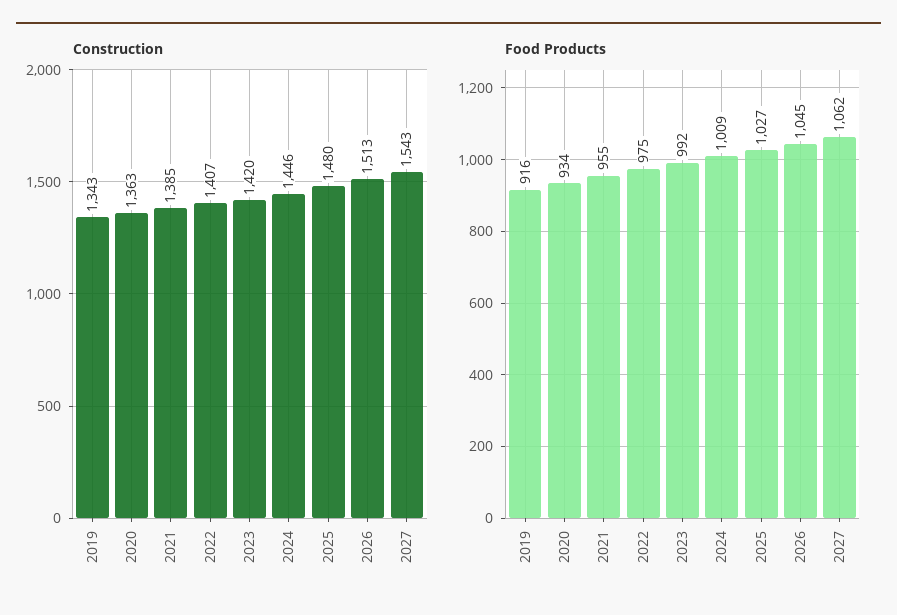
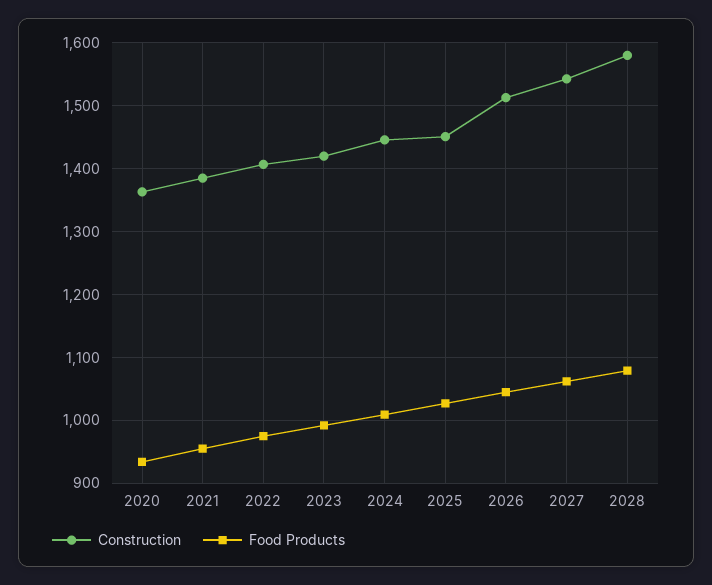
Construction, 2019: 1343 -> none
Construction, 2025: 1480 -> 1450
Food Products, 2019: 916 -> none
Construction, 2028: none -> 1580
Food Products, 2028: none -> 1080

